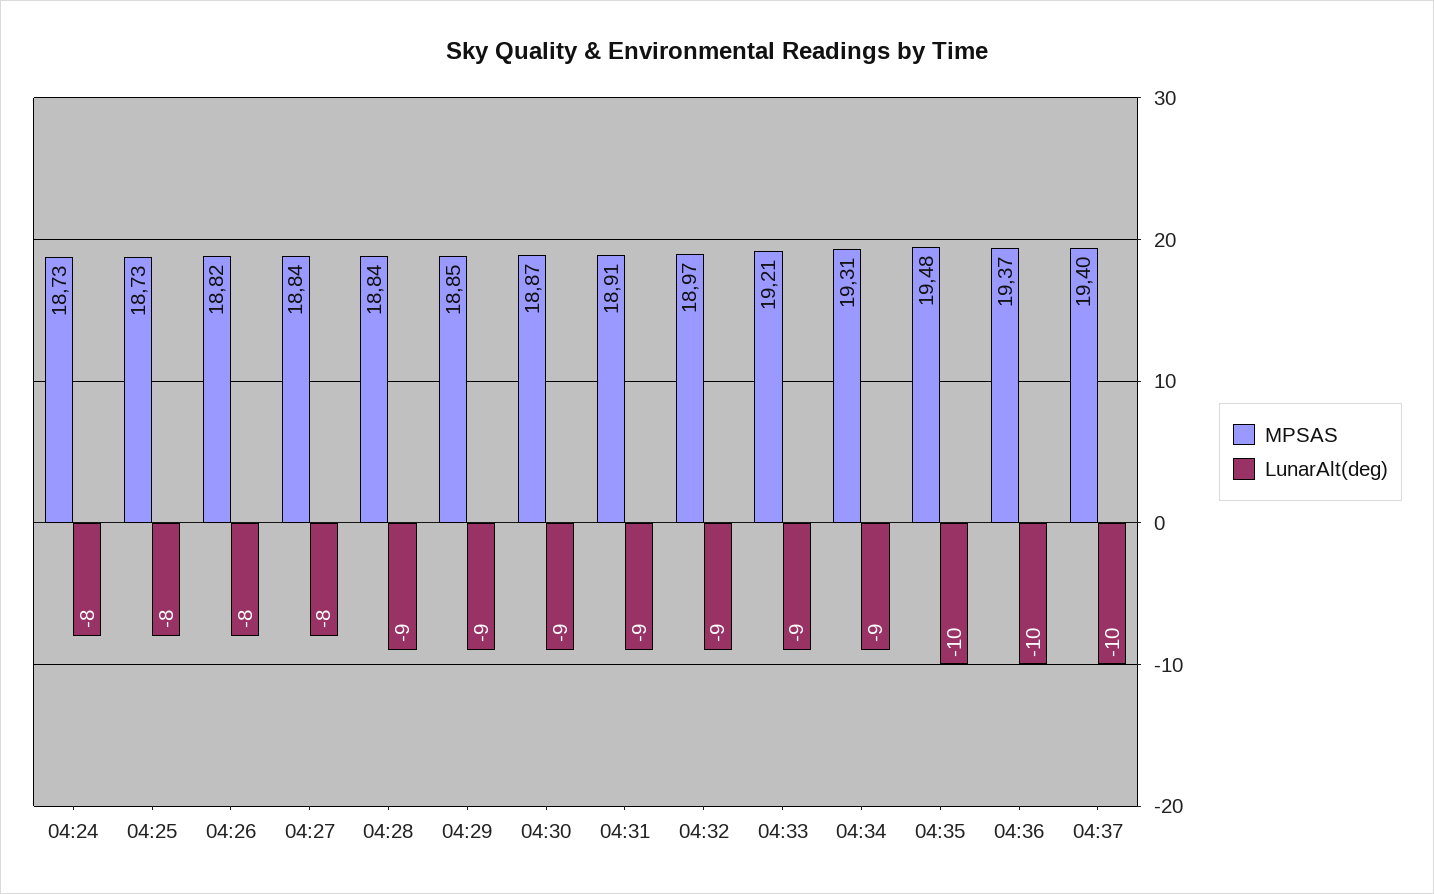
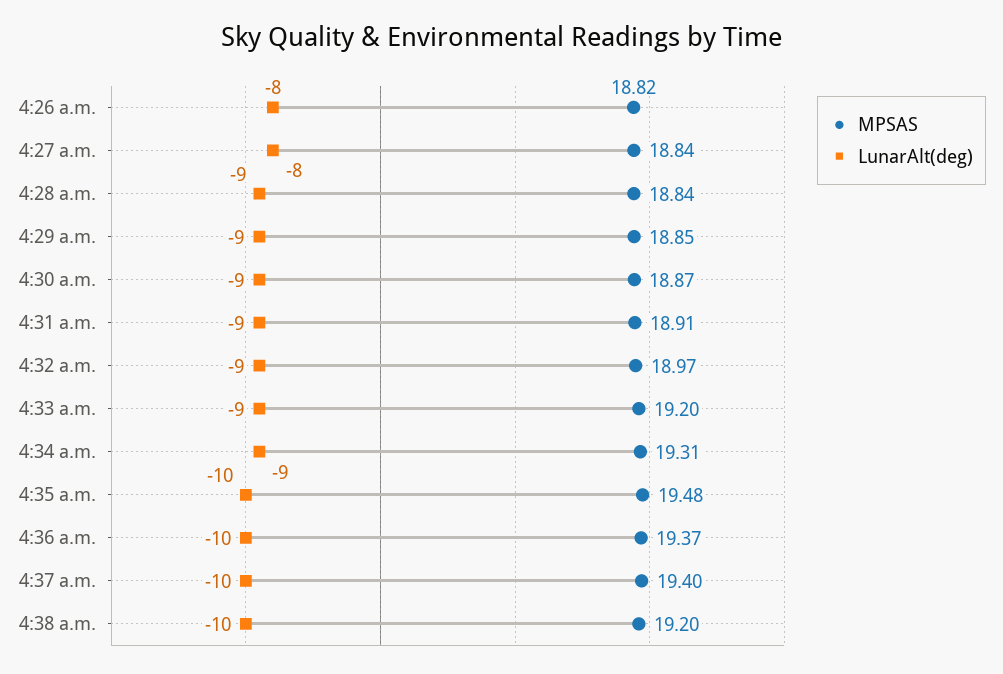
MPSAS, 04:24: 18.73 -> none
LunarAlt(deg), 04:24: -8 -> none
MPSAS, 04:25: 18.73 -> none
LunarAlt(deg), 04:25: -8 -> none
MPSAS, 04:33: 19.21 -> 19.2
MPSAS, 4:38 a.m.: none -> 19.2
LunarAlt(deg), 4:38 a.m.: none -> -10

